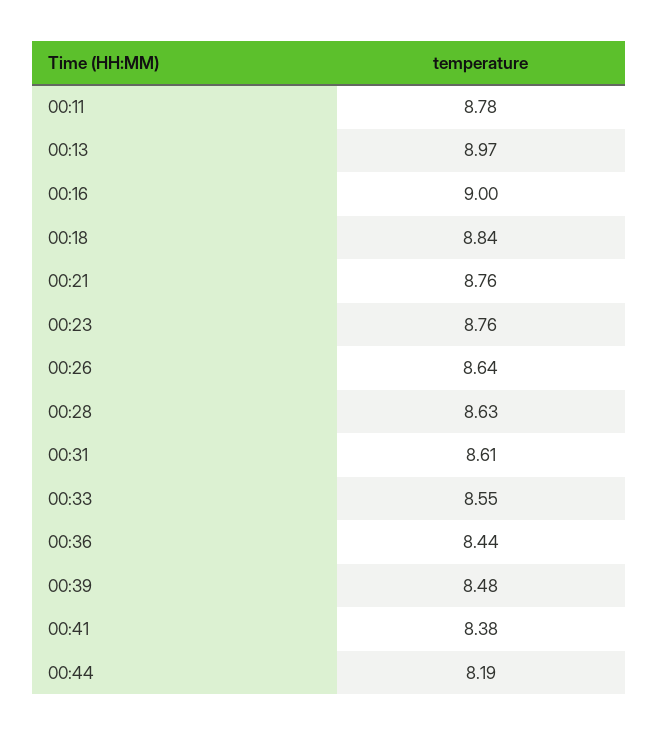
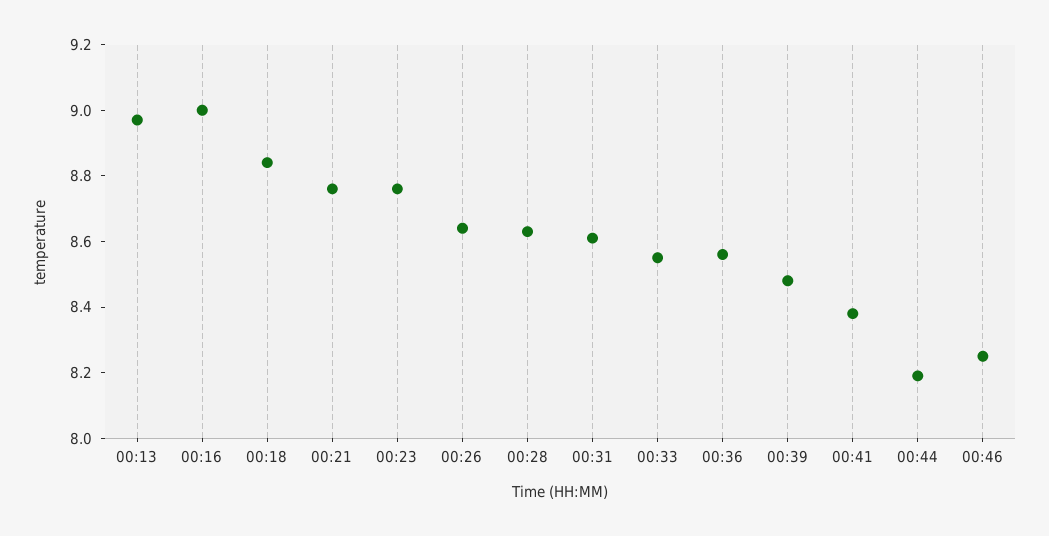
00:11: 8.78 -> none
00:36: 8.44 -> 8.55
00:46: none -> 8.25

